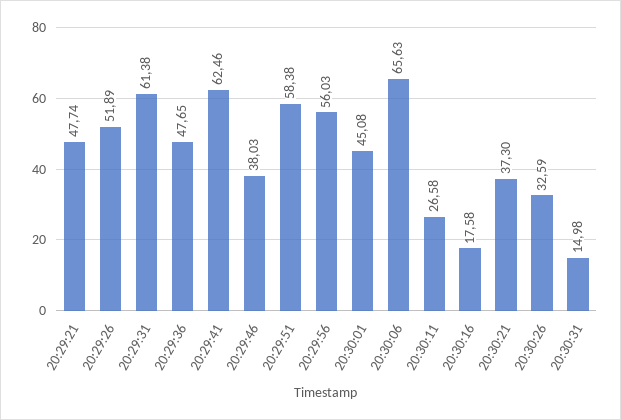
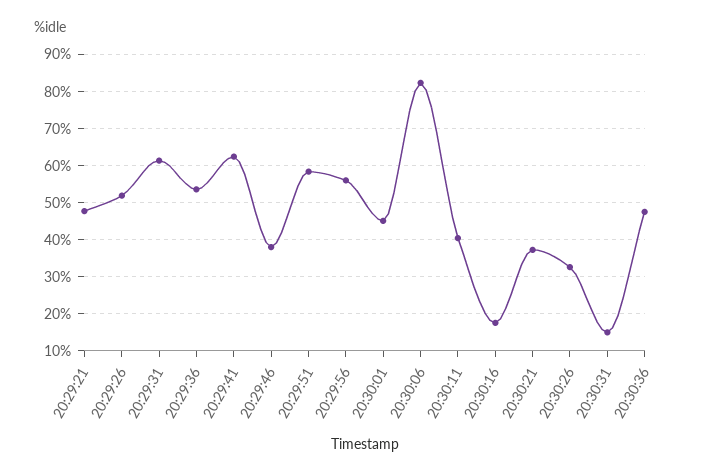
20:29:36: 47.65 -> 54
20:30:06: 65.63 -> 82
20:30:11: 26.58 -> 40
20:30:36: none -> 48

